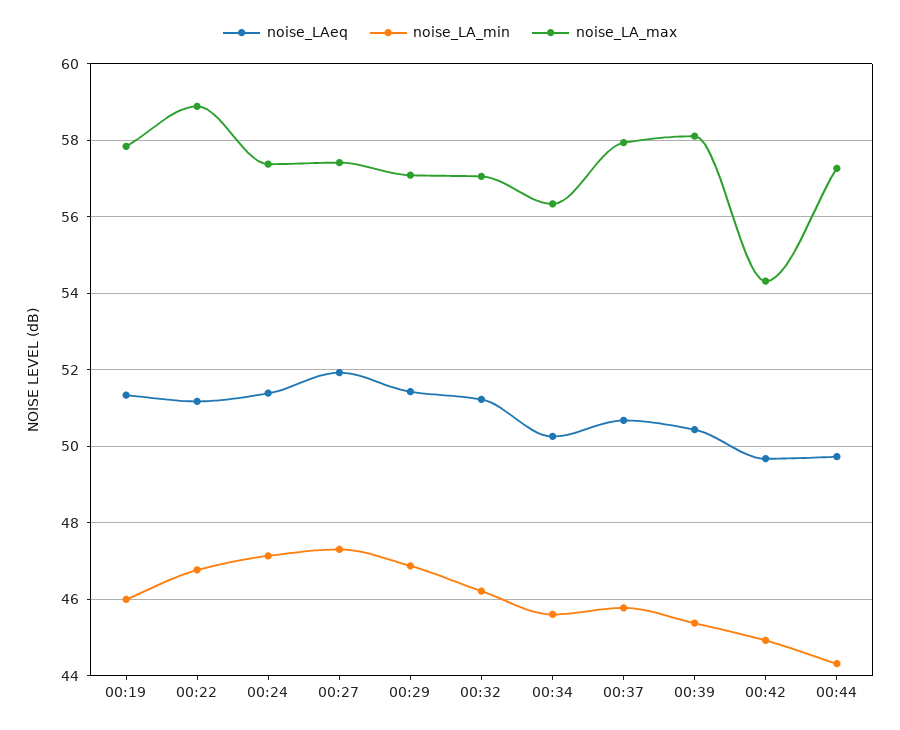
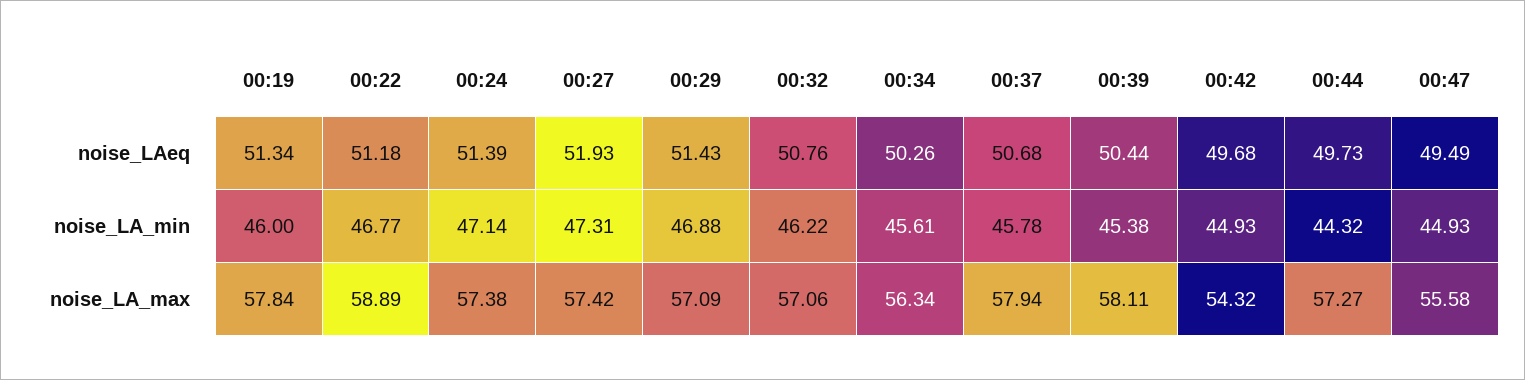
noise_LAeq, 00:32: 51.2 -> 50.76
noise_LAeq, 00:47: none -> 49.49
noise_LA_min, 00:47: none -> 44.93
noise_LA_max, 00:47: none -> 55.58

